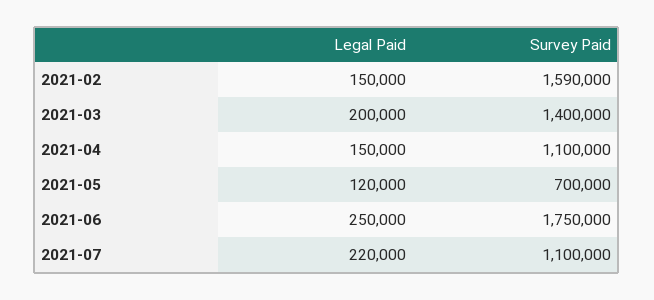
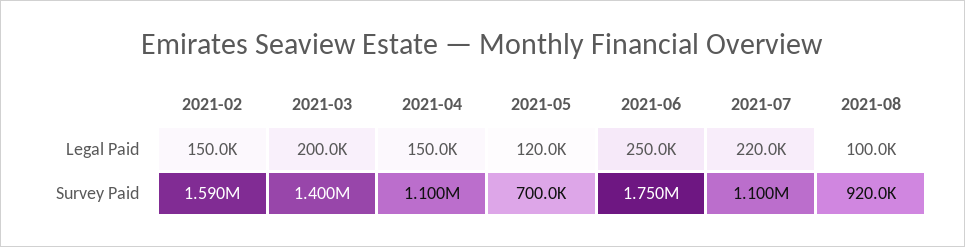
Legal Paid, 2021-08: none -> 100000
Survey Paid, 2021-08: none -> 920000

